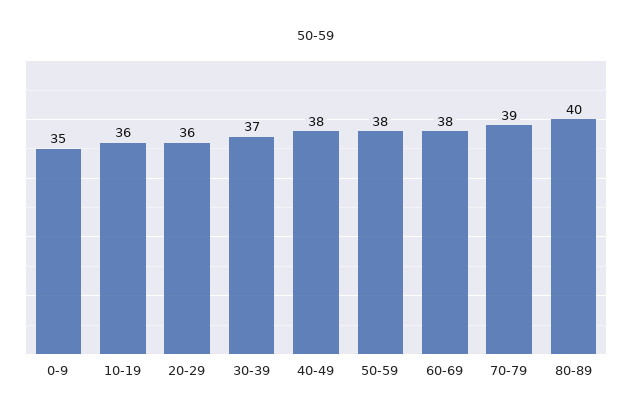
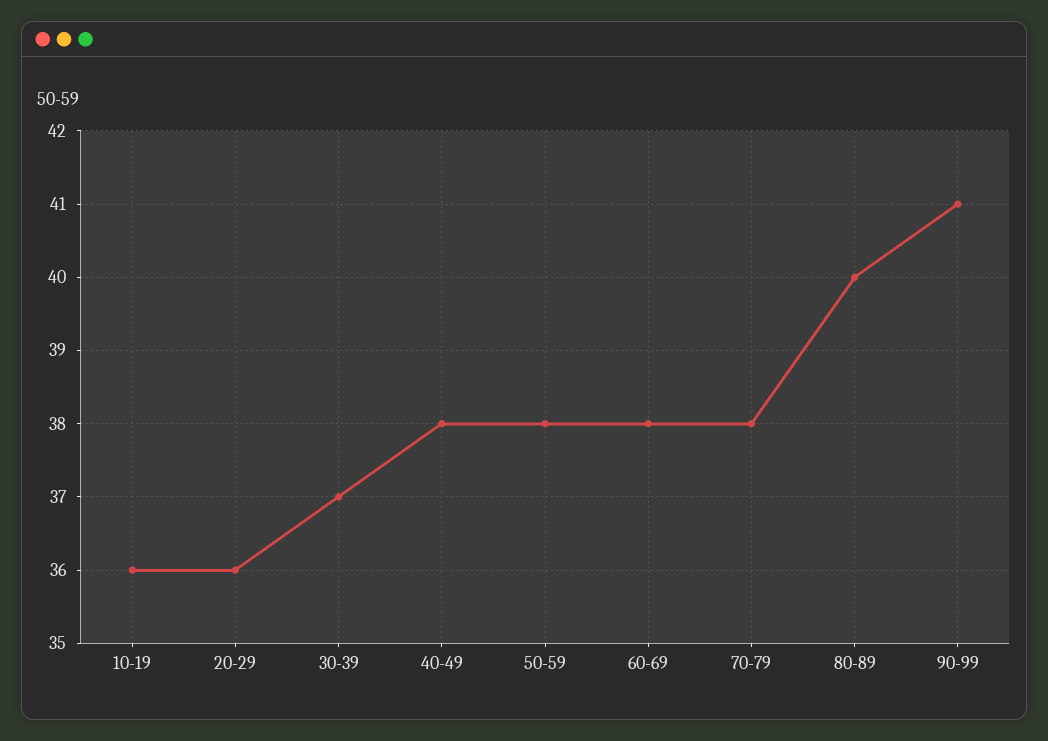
0-9: 35 -> none
70-79: 39 -> 38
90-99: none -> 41

